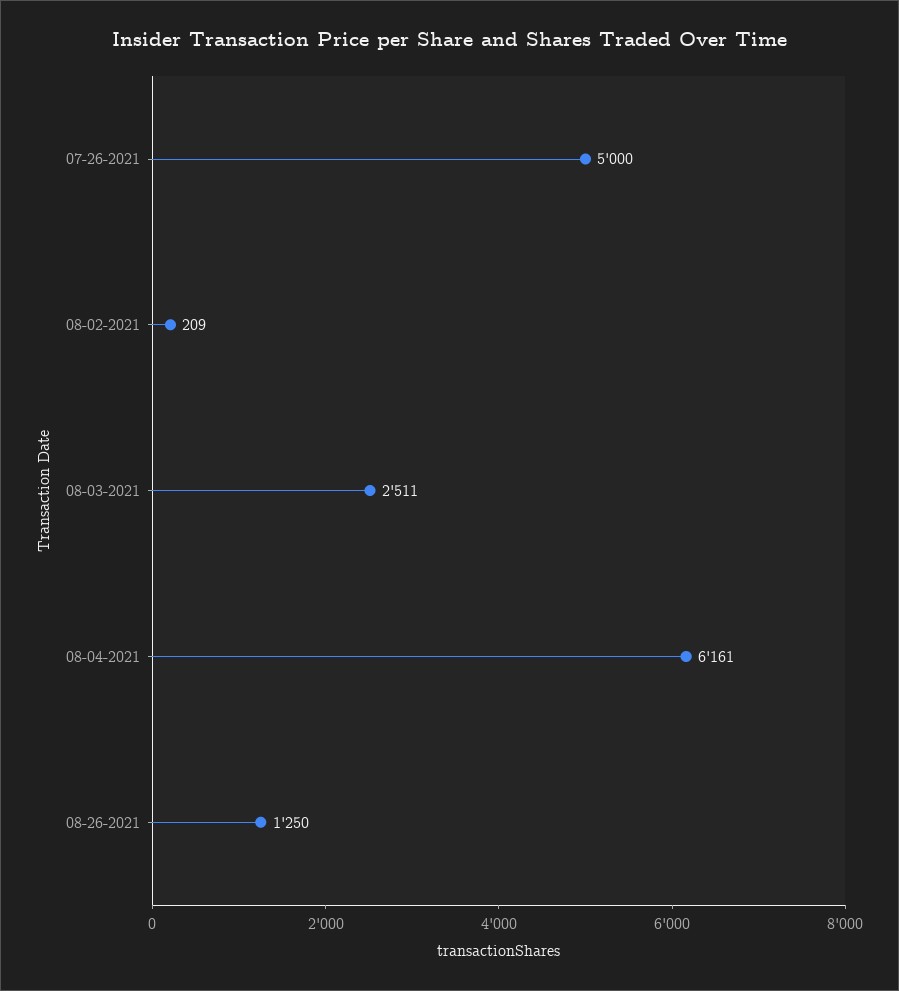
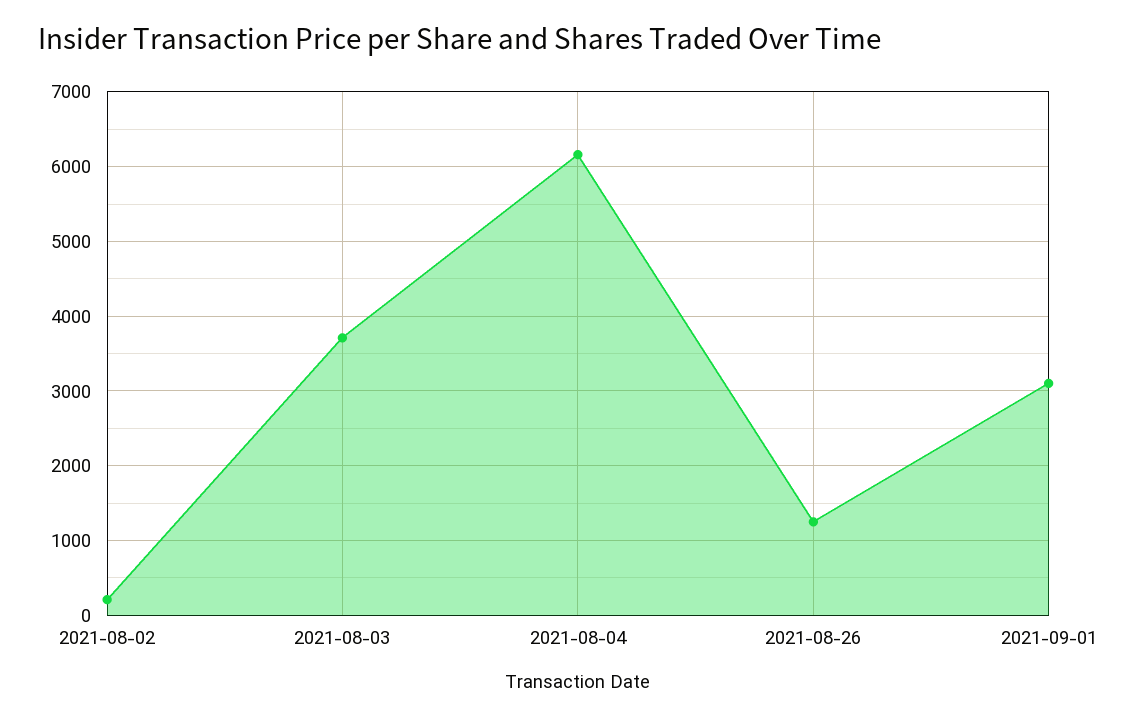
07-26-2021: 5000 -> none
08-03-2021: 2511 -> 3700
2021-09-01: none -> 3100

